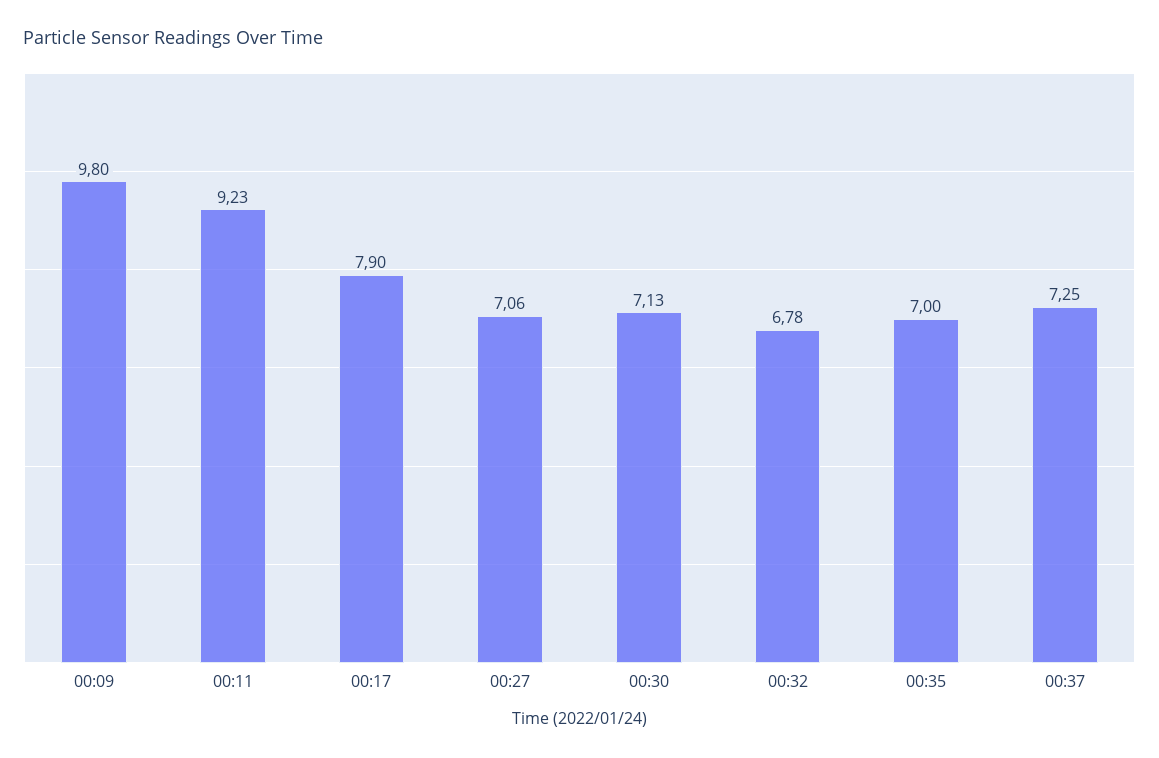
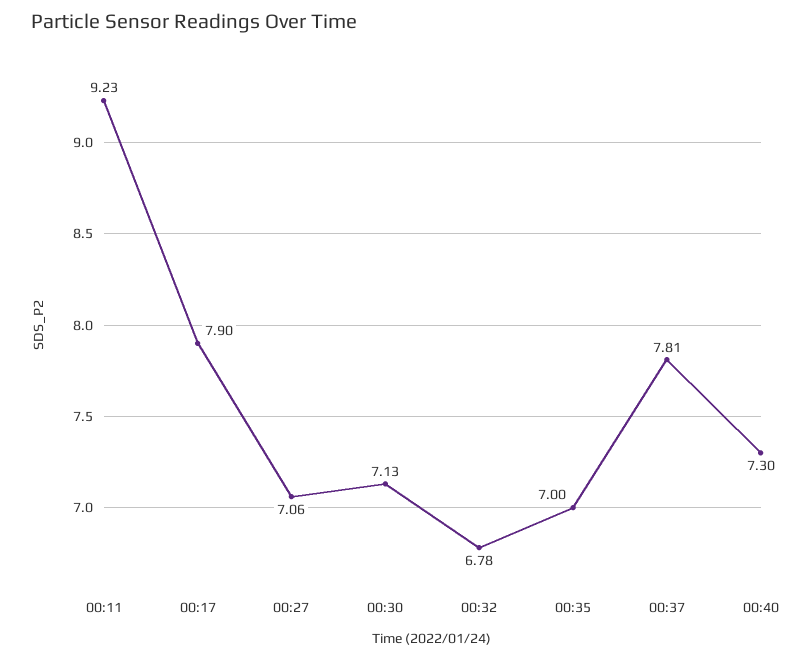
00:09: 9.8 -> none
00:37: 7.25 -> 7.81
00:40: none -> 7.3

